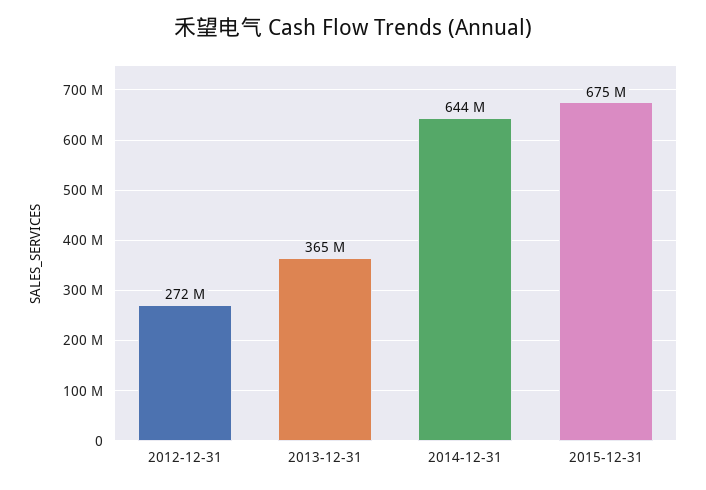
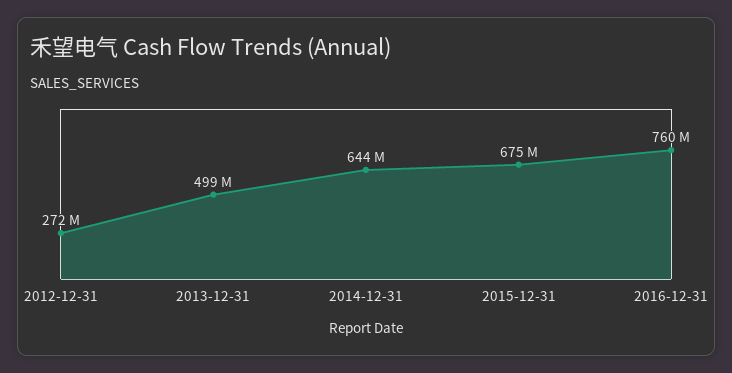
2013-12-31: 365000000 -> 499000000
2016-12-31: none -> 760000000

